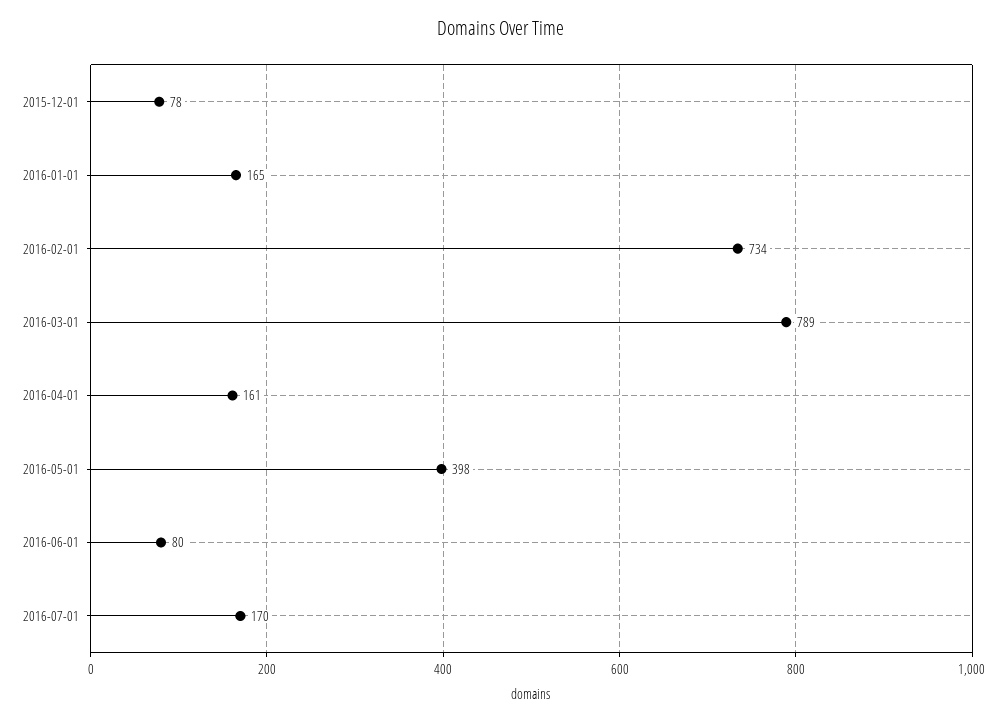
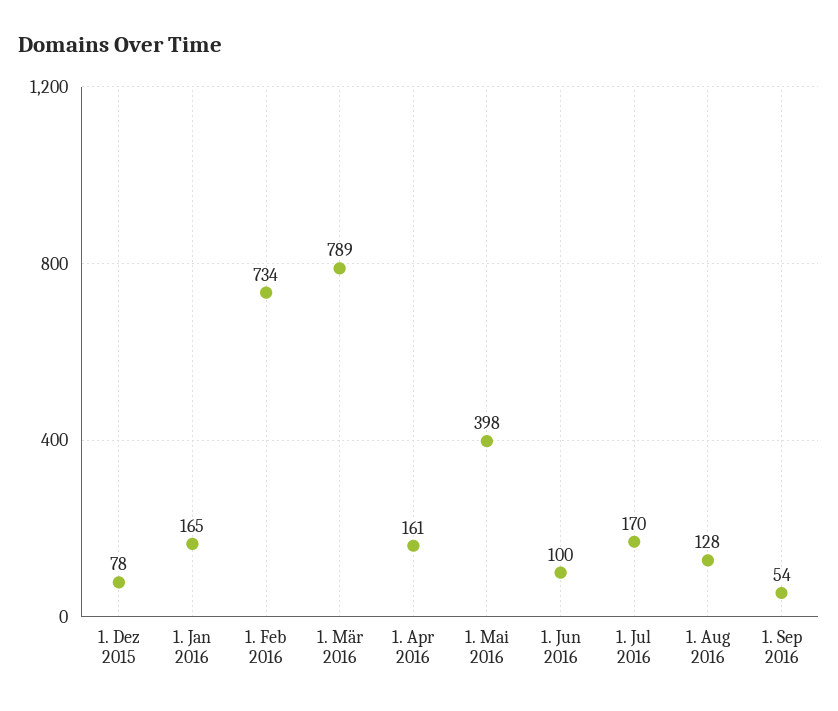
2016-06-01: 80 -> 100
1. Aug 2016: none -> 128
1. Sep 2016: none -> 54

